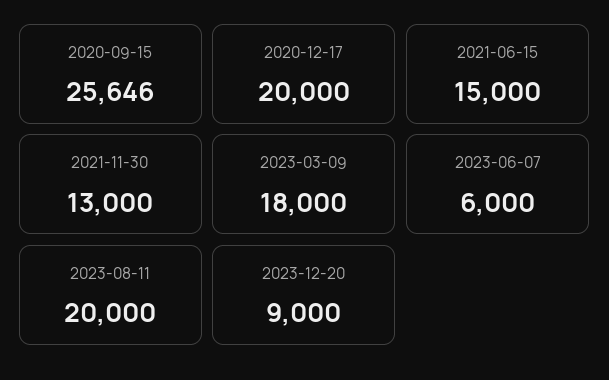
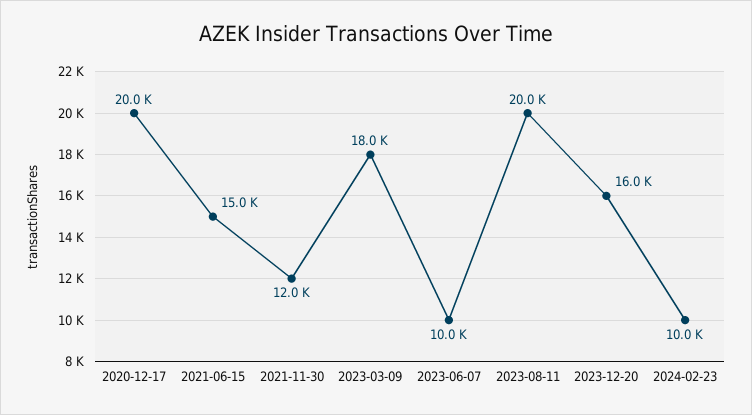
2020-09-15: 25646 -> none
2021-11-30: 13000 -> 12000
2023-06-07: 6000 -> 10000
2023-12-20: 9000 -> 16000
2024-02-23: none -> 10000

